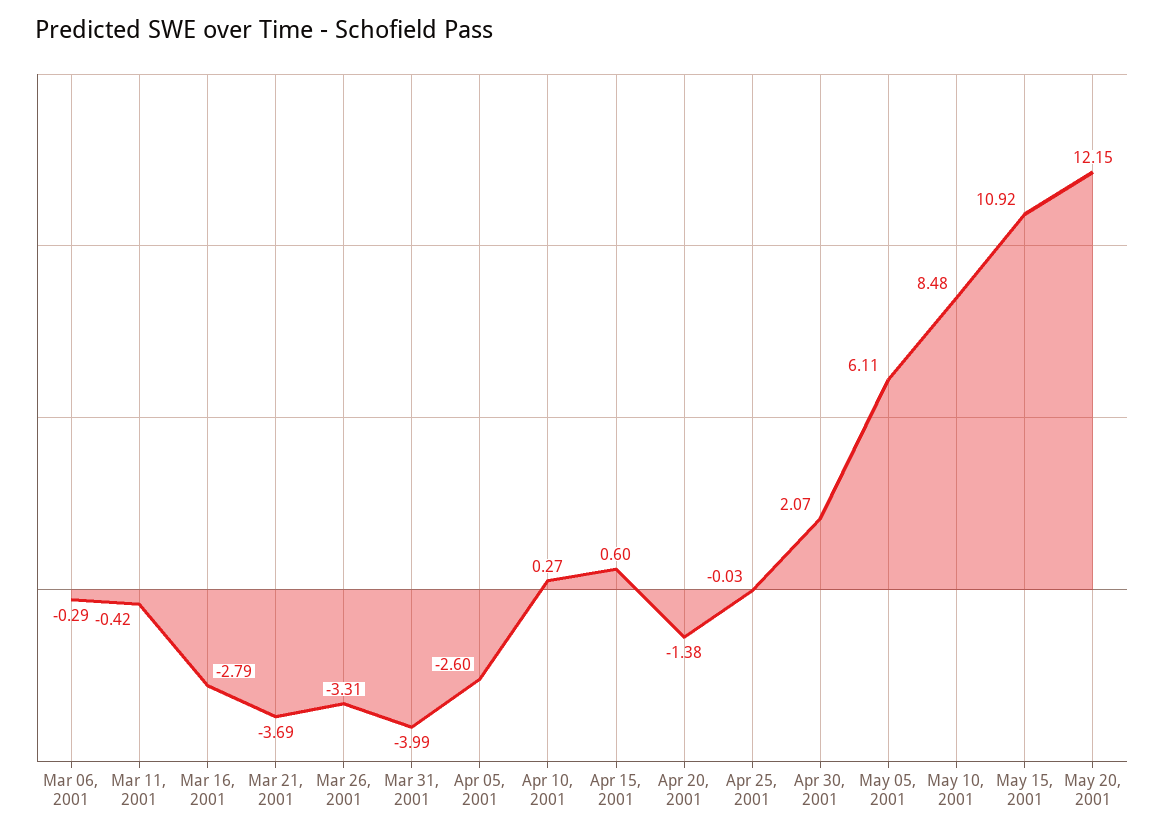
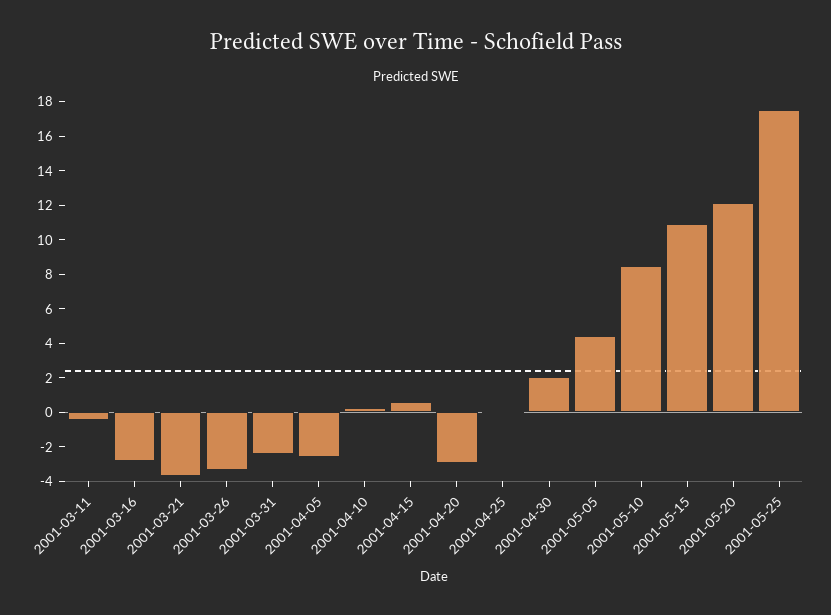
Mar 06, 2001: -0.29 -> none
Mar 31, 2001: -3.99 -> -2.5
Apr 20, 2001: -1.38 -> -3
May 05, 2001: 6.11 -> 4.5
2001-05-25: none -> 17.5

